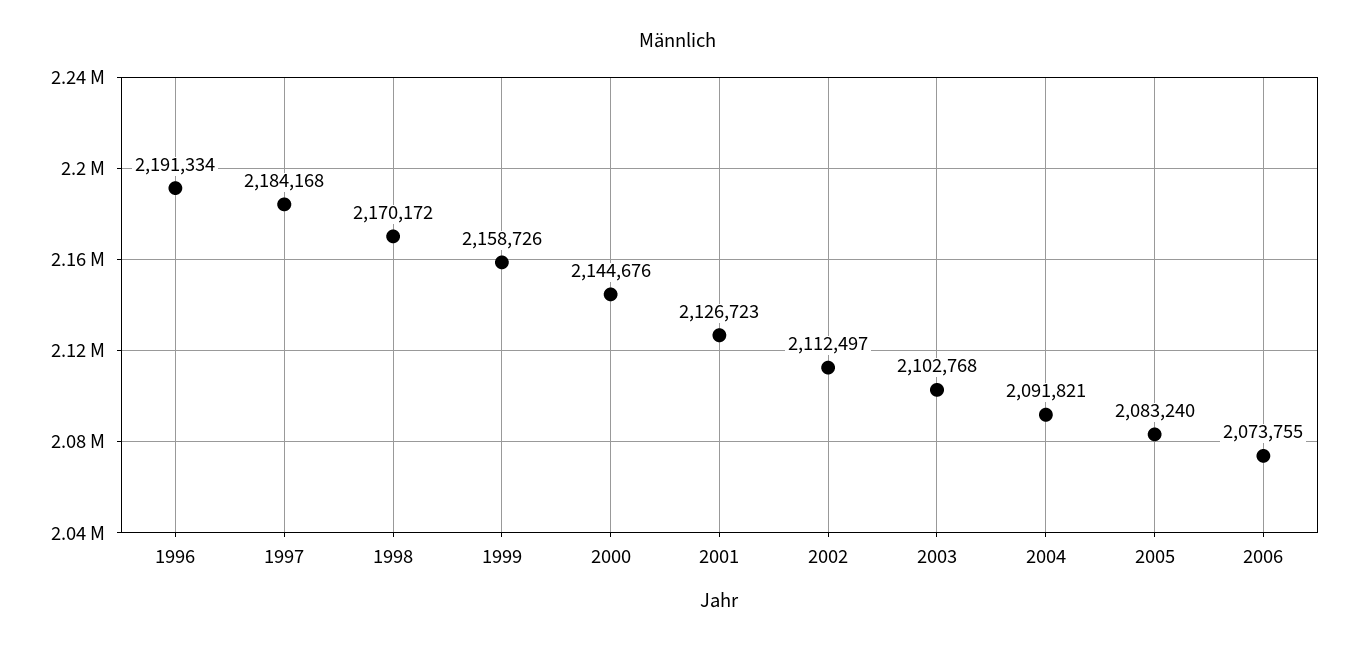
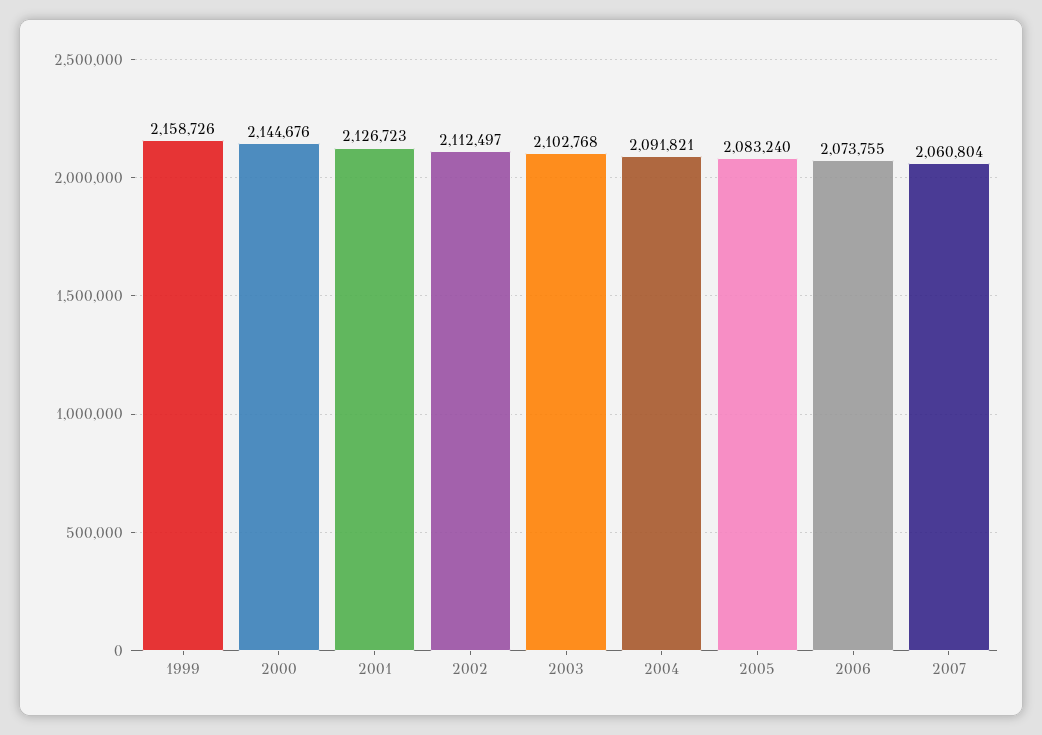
1996: 2191334 -> none
1997: 2184168 -> none
1998: 2170172 -> none
2007: none -> 2060804

